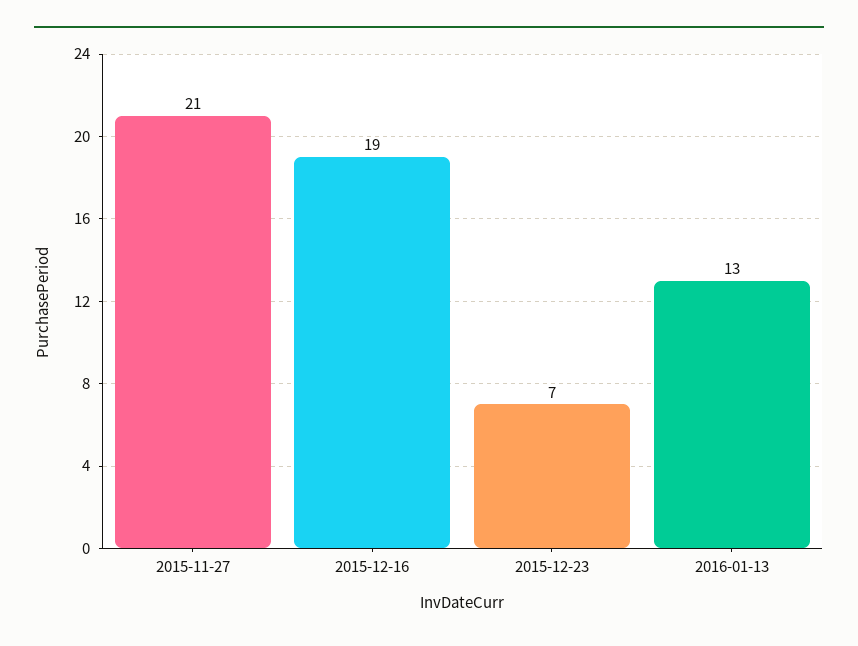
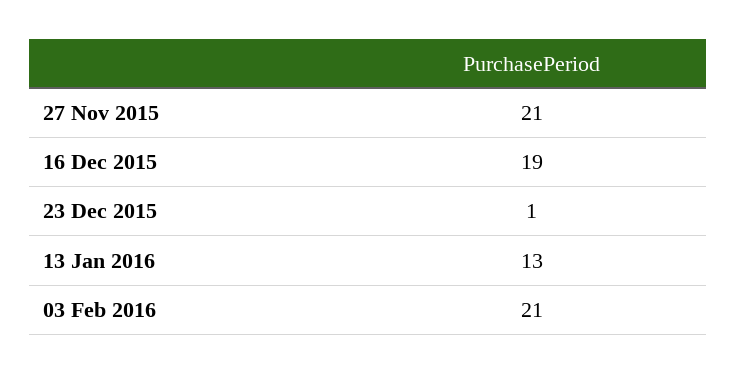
2015-12-23: 7 -> 1
03 Feb 2016: none -> 21

